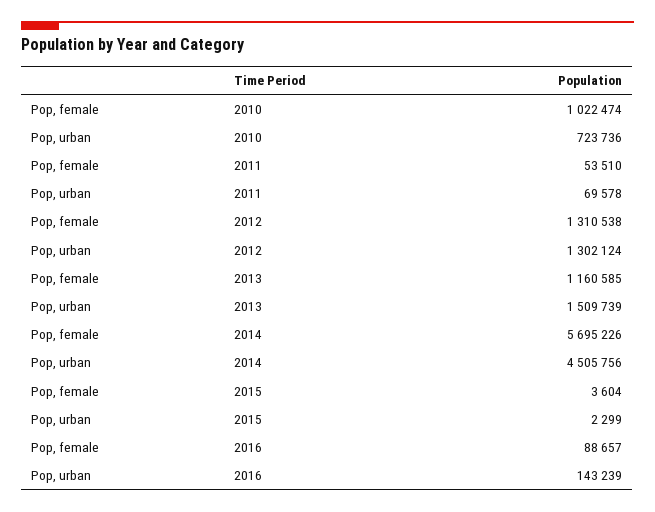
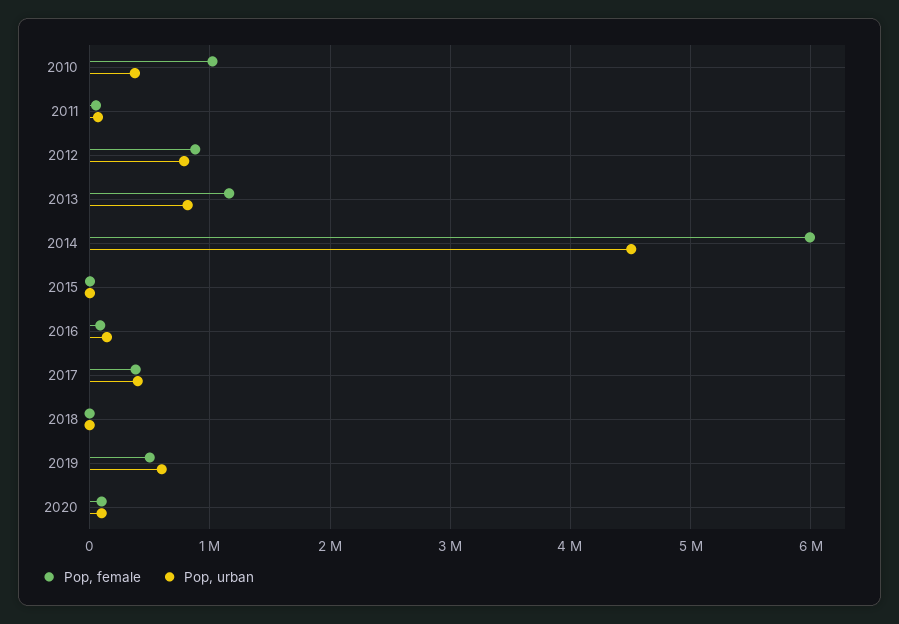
Pop, urban, 2010: 723736 -> 400000
Pop, female, 2012: 1310538 -> 900000
Pop, urban, 2012: 1302124 -> 800000
Pop, urban, 2013: 1509739 -> 800000
Pop, female, 2014: 5695226 -> 6000000
Pop, female, 2017: none -> 400000
Pop, urban, 2017: none -> 400000
Pop, female, 2018: none -> 0
Pop, urban, 2018: none -> 0
Pop, female, 2019: none -> 500000
Pop, urban, 2019: none -> 600000
Pop, female, 2020: none -> 100000
Pop, urban, 2020: none -> 100000

